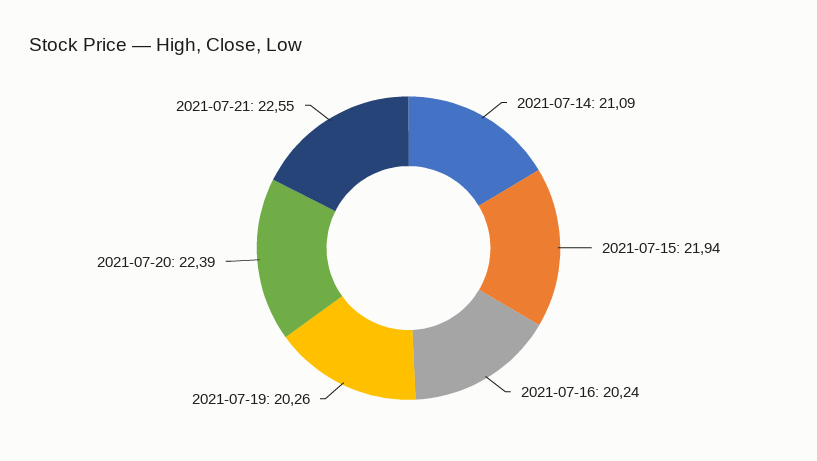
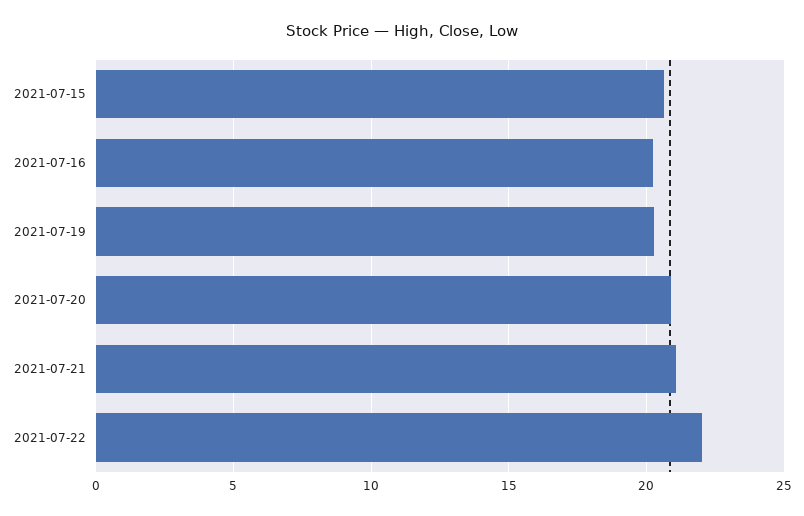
2021-07-14: 21.09 -> none
2021-07-15: 21.94 -> 20.5
2021-07-20: 22.39 -> 21
2021-07-21: 22.55 -> 21
2021-07-22: none -> 22

